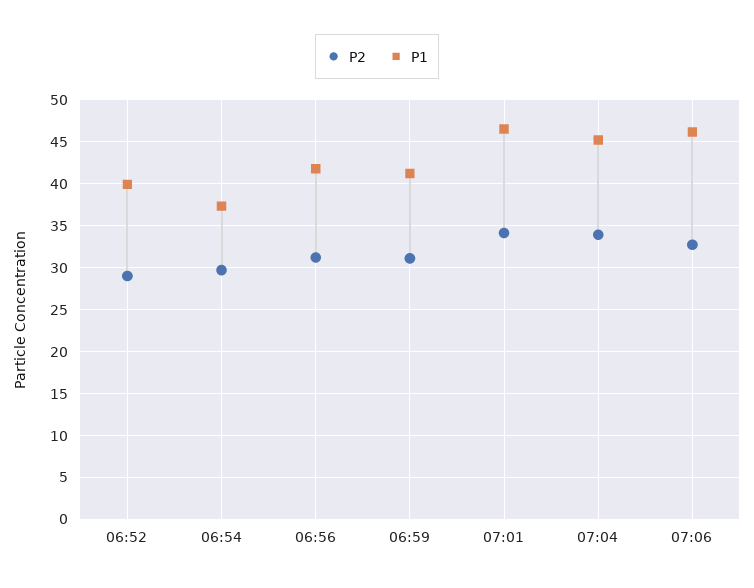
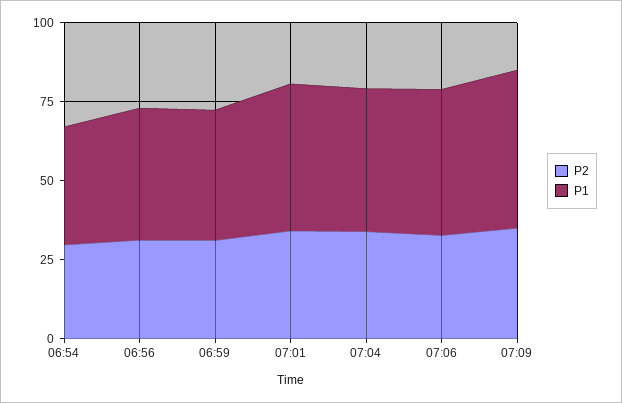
P2, 06:52: 29 -> none
P1, 06:52: 40 -> none
P2, 07:09: none -> 35
P1, 07:09: none -> 50

